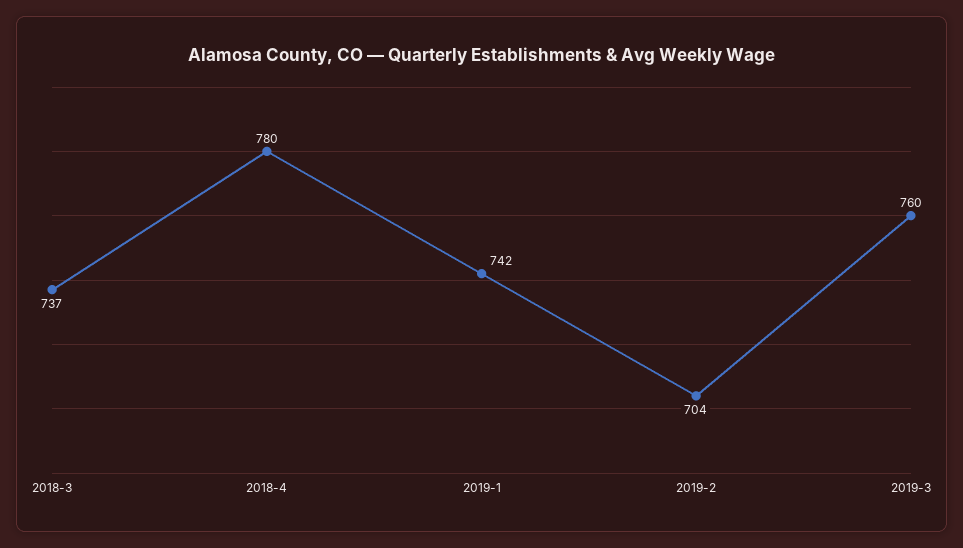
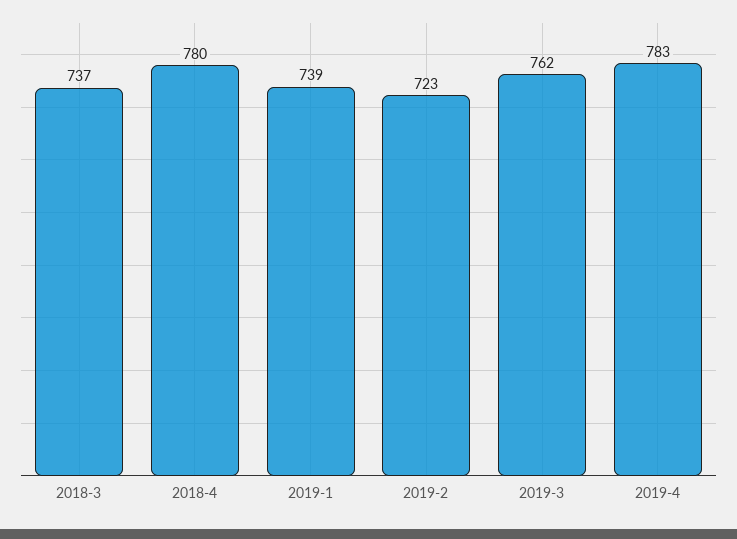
2019-1: 742 -> 739
2019-2: 704 -> 723
2019-3: 760 -> 762
2019-4: none -> 783

